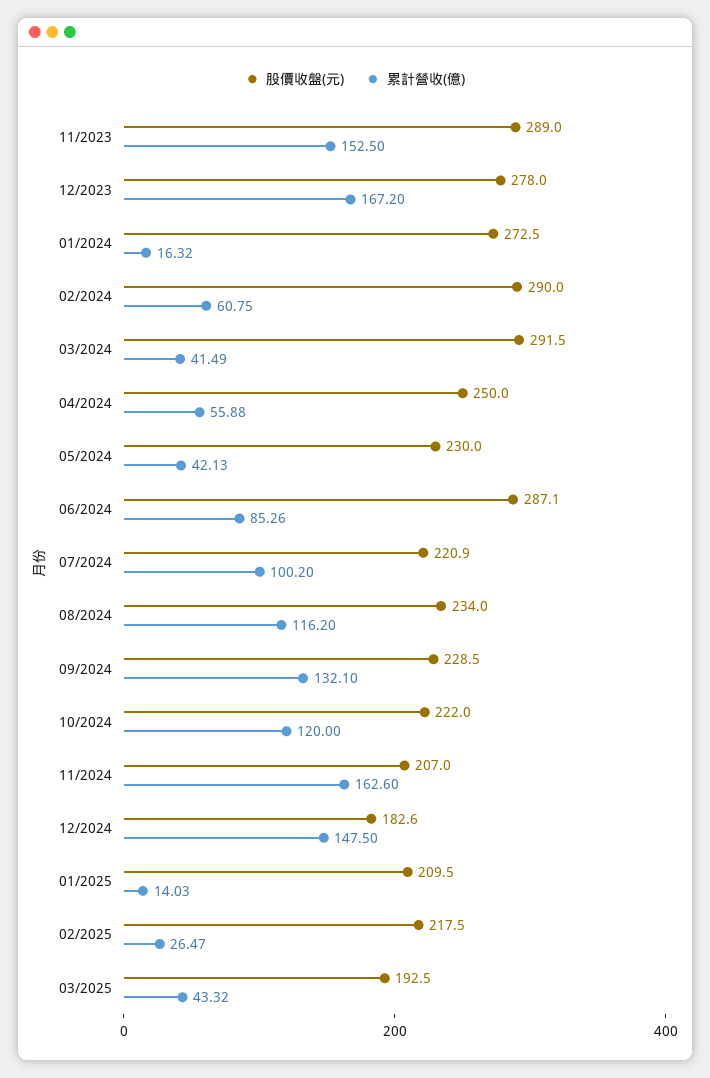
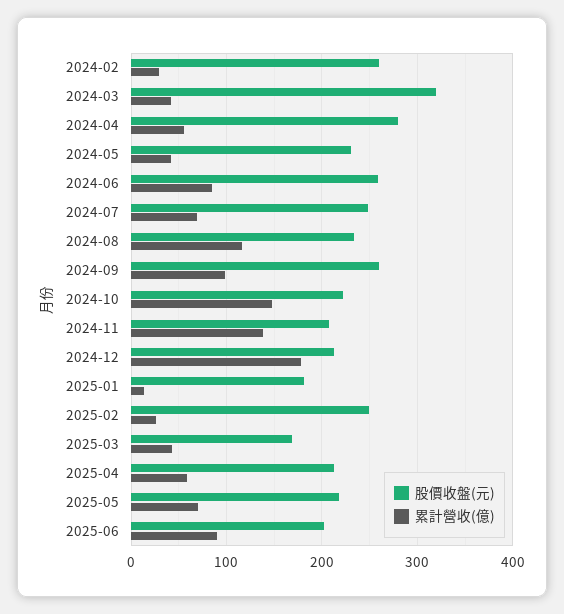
股價收盤(元), 11/2023: 289 -> none
累計營收(億), 11/2023: 152.5 -> none
股價收盤(元), 12/2023: 278 -> none
累計營收(億), 12/2023: 167.2 -> none
股價收盤(元), 01/2024: 272.5 -> none
累計營收(億), 01/2024: 16.32 -> none
股價收盤(元), 02/2024: 290 -> 260
累計營收(億), 02/2024: 60.75 -> 30
股價收盤(元), 03/2024: 291.5 -> 320
股價收盤(元), 04/2024: 250 -> 280
股價收盤(元), 06/2024: 287.1 -> 260
股價收盤(元), 07/2024: 220.9 -> 250
累計營收(億), 07/2024: 100.2 -> 70
股價收盤(元), 09/2024: 228.5 -> 260
累計營收(億), 09/2024: 132.1 -> 100
累計營收(億), 10/2024: 120 -> 150
累計營收(億), 11/2024: 162.6 -> 140
股價收盤(元), 12/2024: 182.6 -> 210
累計營收(億), 12/2024: 147.5 -> 180
股價收盤(元), 01/2025: 209.5 -> 180
股價收盤(元), 02/2025: 217.5 -> 250
股價收盤(元), 03/2025: 192.5 -> 170
股價收盤(元), 2025-04: none -> 210
累計營收(億), 2025-04: none -> 60
股價收盤(元), 2025-05: none -> 220
累計營收(億), 2025-05: none -> 70
股價收盤(元), 2025-06: none -> 200
累計營收(億), 2025-06: none -> 90

